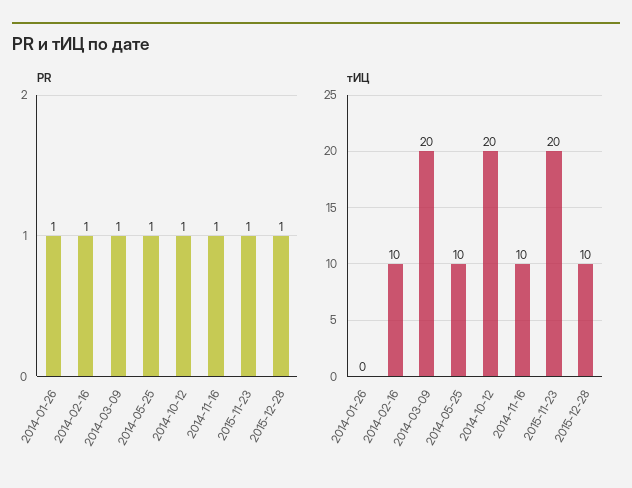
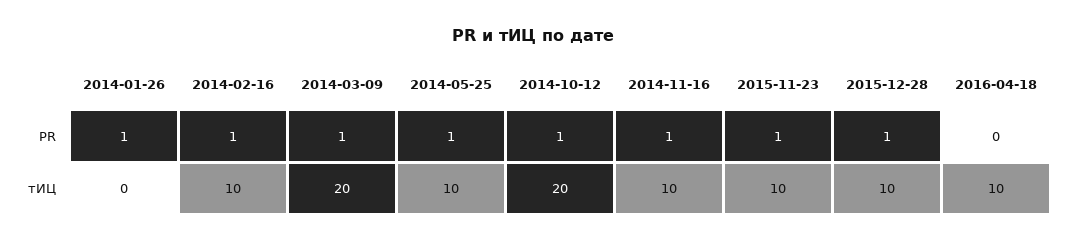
тИЦ, 2015-11-23: 20 -> 10
PR, 2016-04-18: none -> 0
тИЦ, 2016-04-18: none -> 10

